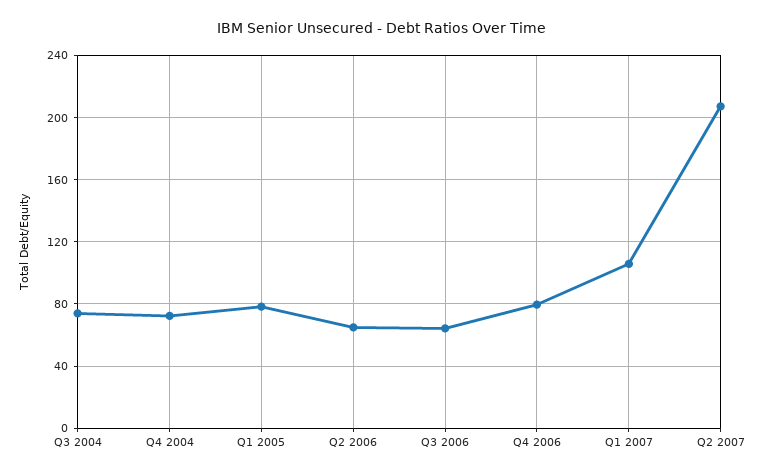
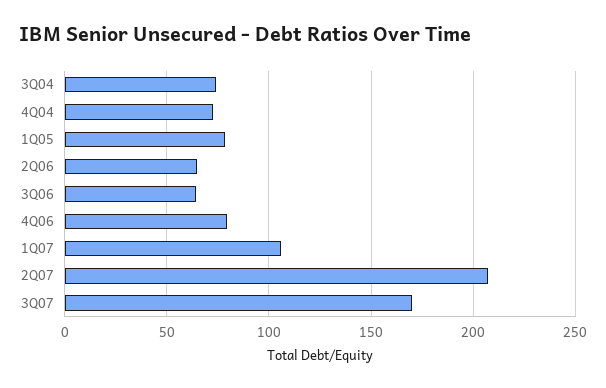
3Q07: none -> 170

